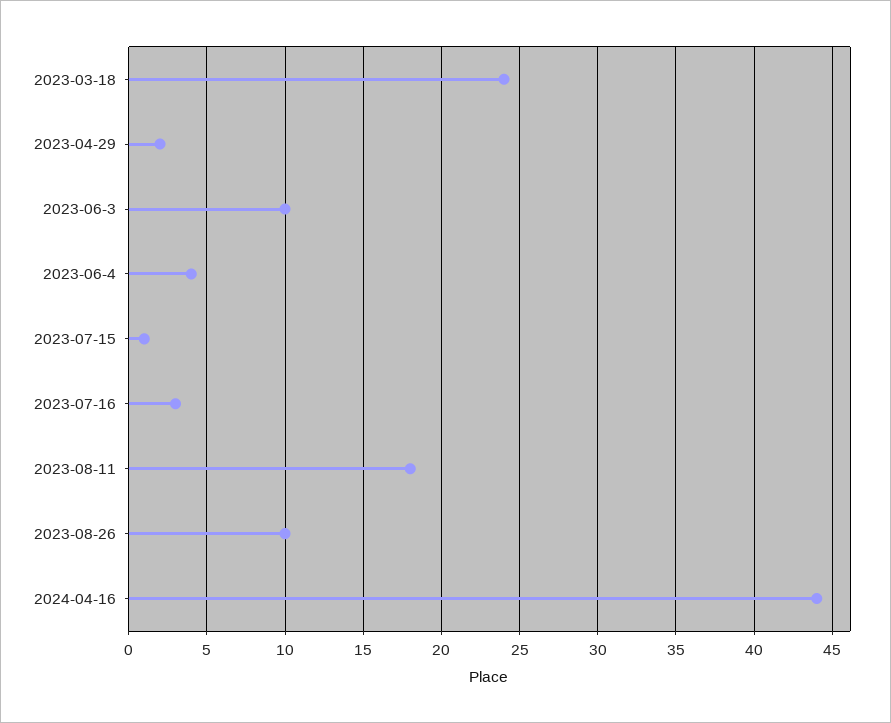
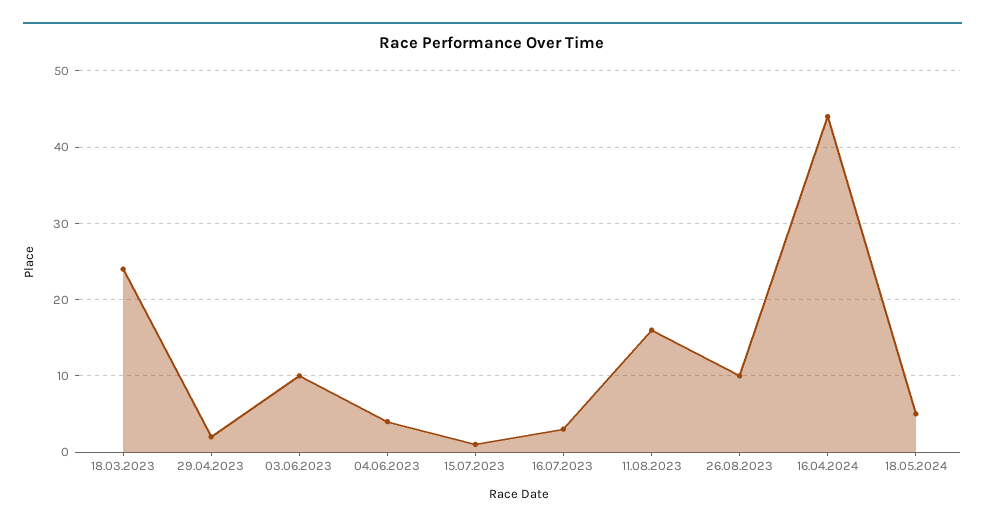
2023-08-11: 18 -> 16
18.05.2024: none -> 5

